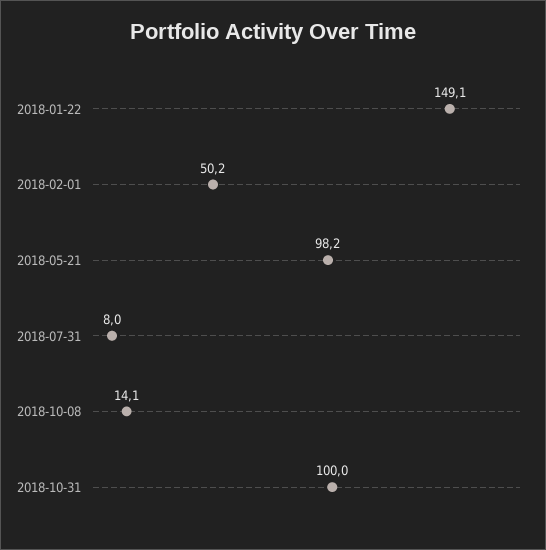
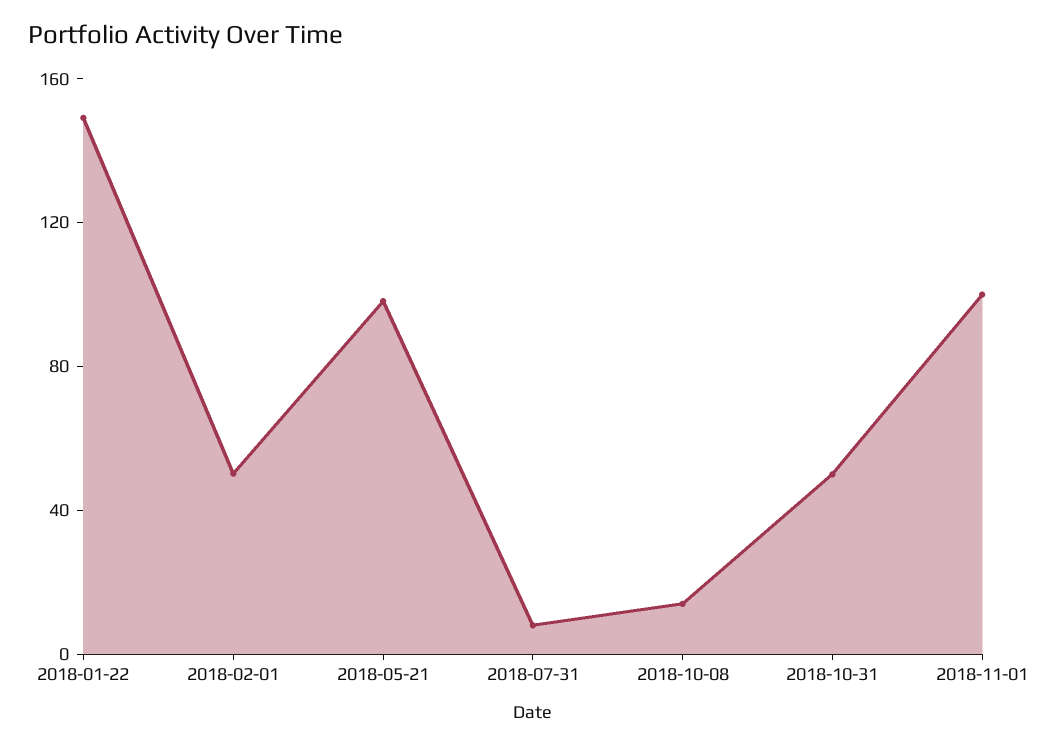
2018-10-31: 100 -> 50
2018-11-01: none -> 100

